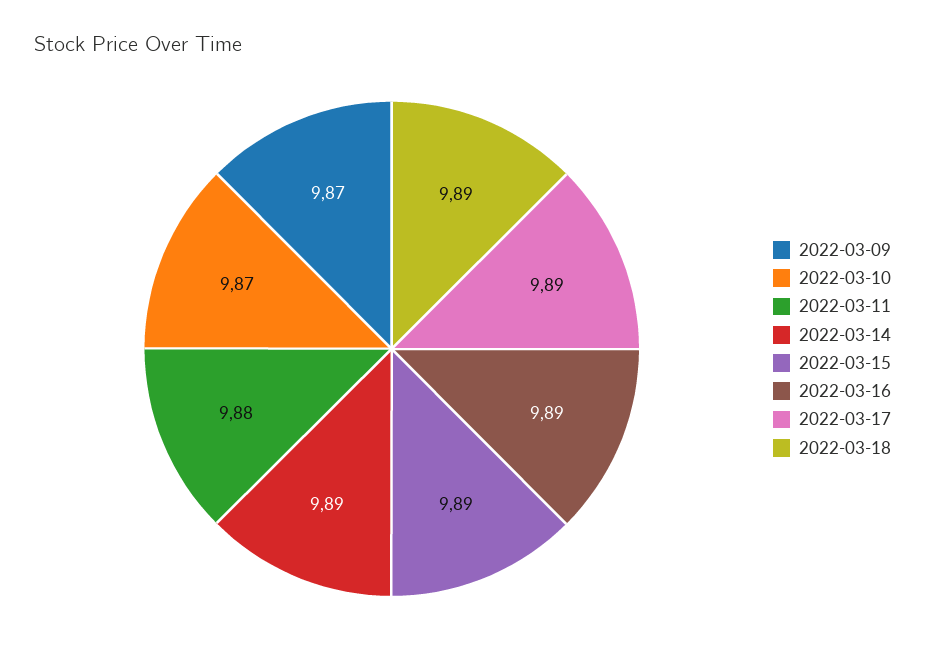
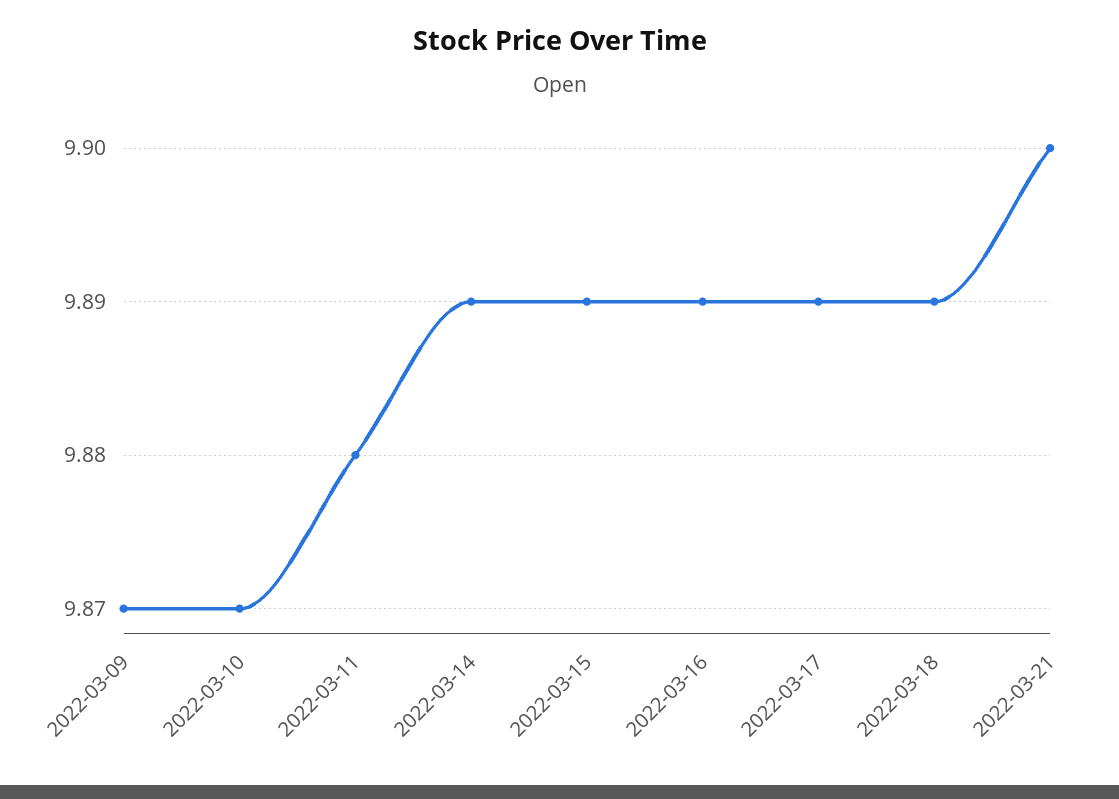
2022-03-21: none -> 9.9

